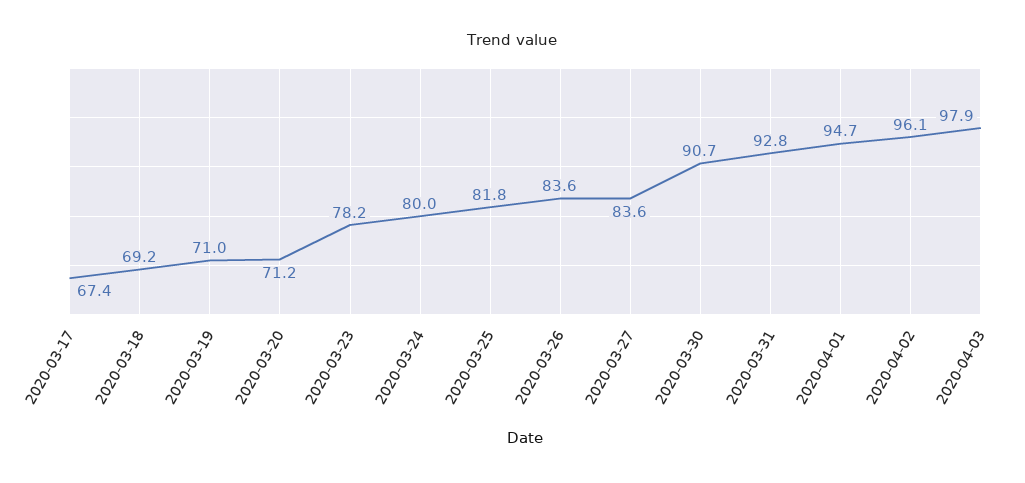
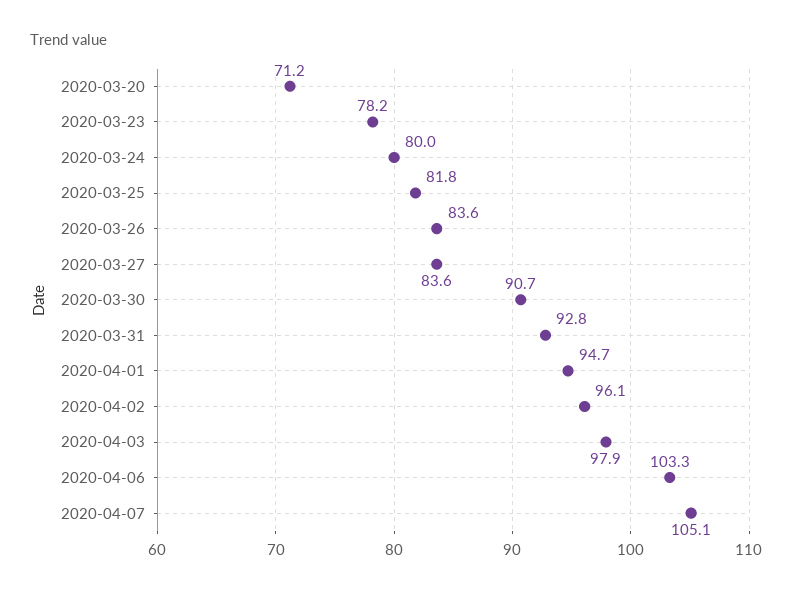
2020-03-17: 67.4 -> none
2020-03-18: 69.2 -> none
2020-03-19: 71 -> none
2020-04-06: none -> 103.3
2020-04-07: none -> 105.1

